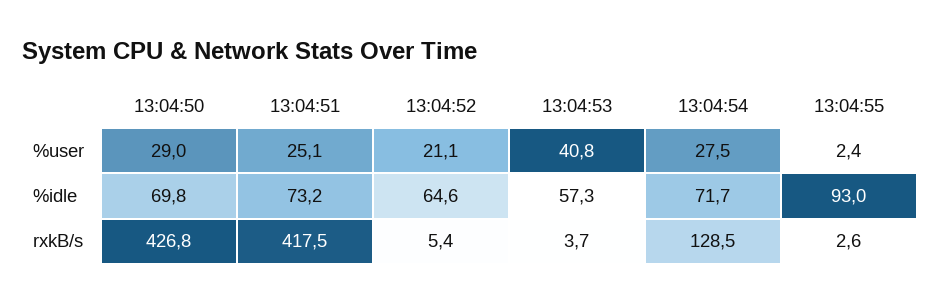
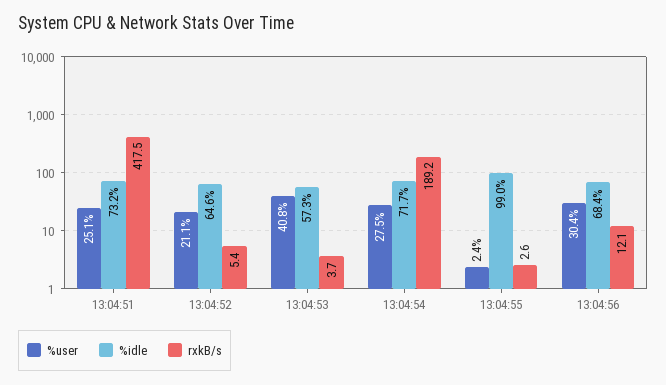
%user, 13:04:50: 29 -> none
%idle, 13:04:50: 69.8 -> none
%idle, 13:04:55: 93 -> 99
rxkB/s, 13:04:50: 426.8 -> none
rxkB/s, 13:04:54: 128.5 -> 189.2
%user, 13:04:56: none -> 30.4
%idle, 13:04:56: none -> 68.4
rxkB/s, 13:04:56: none -> 12.1

